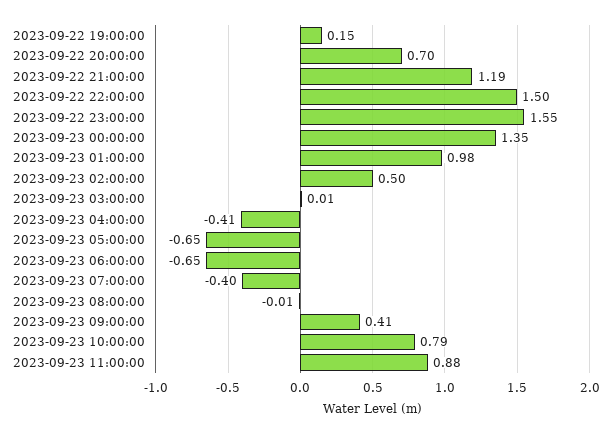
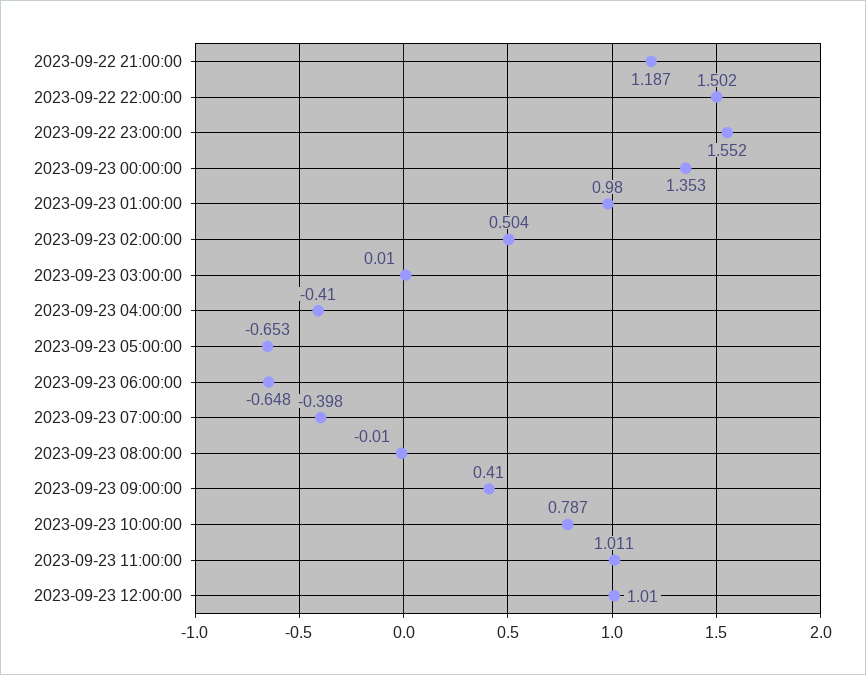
2023-09-22 19:00:00: 0.15 -> none
2023-09-22 20:00:00: 0.7 -> none
2023-09-23 11:00:00: 0.88 -> 1.011
2023-09-23 12:00:00: none -> 1.01

